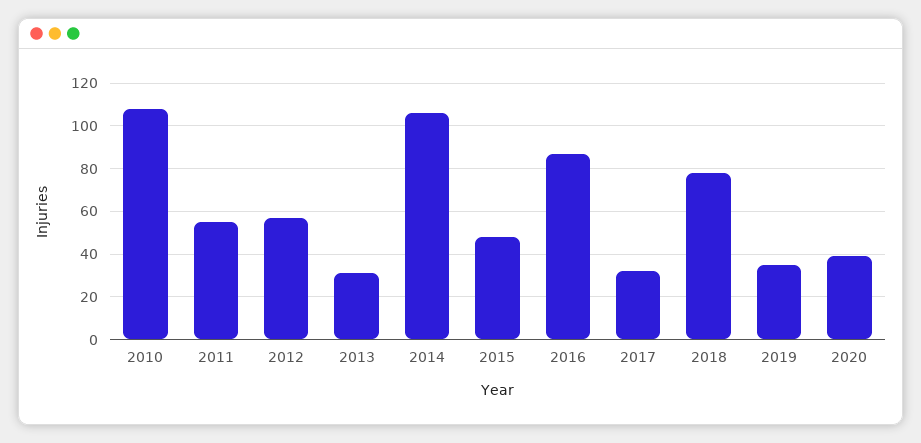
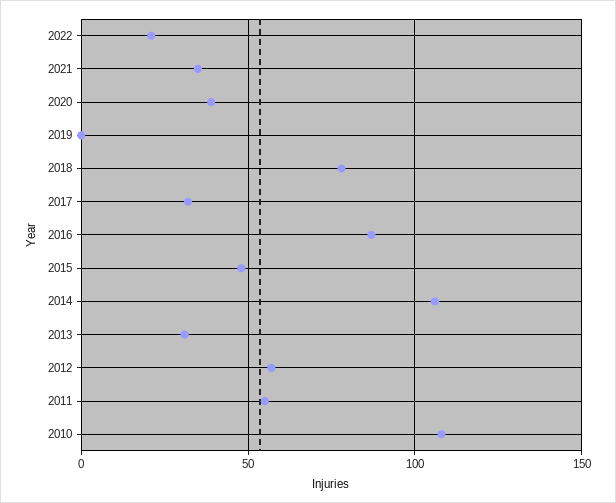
2019: 35 -> 0
2022: none -> 20
2021: none -> 35

